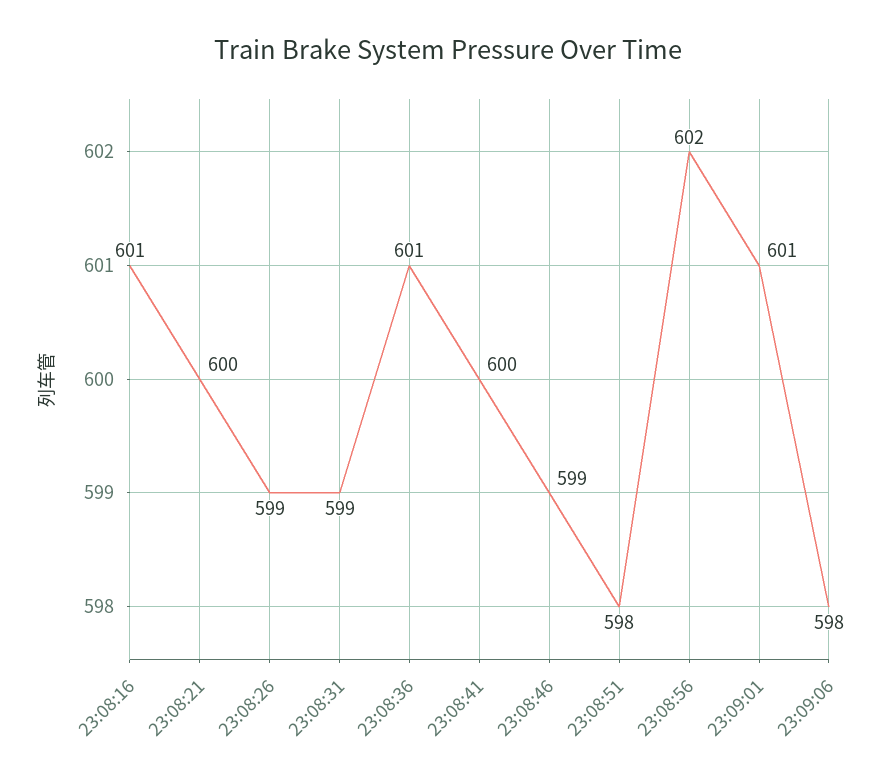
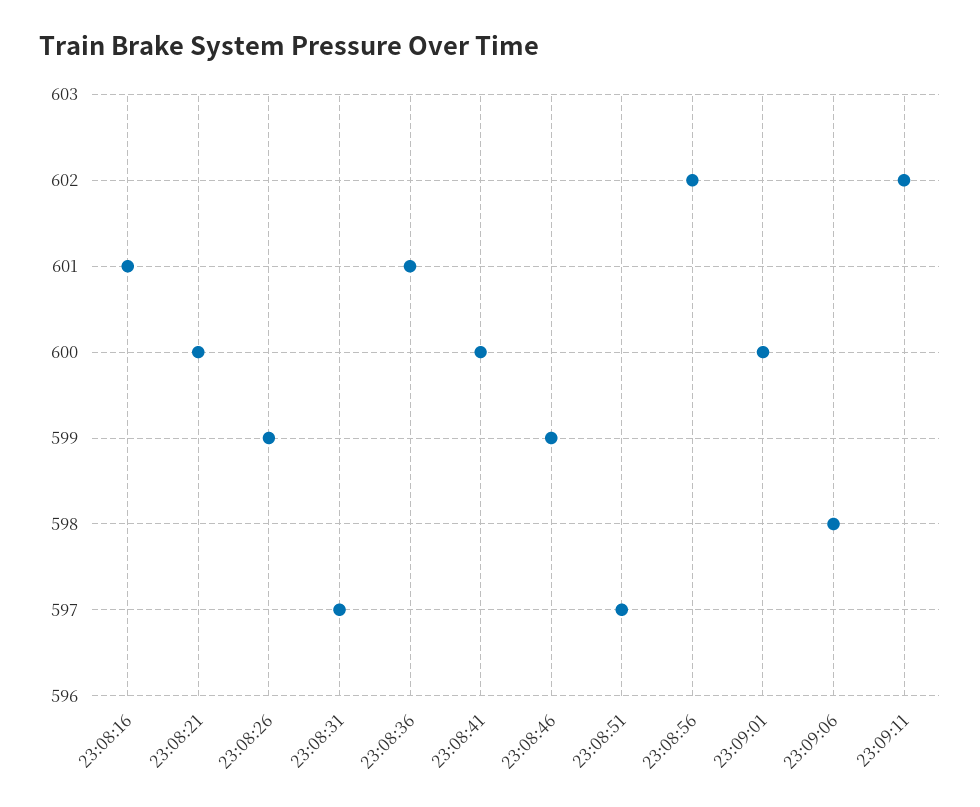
23:08:31: 599 -> 597
23:08:51: 598 -> 597
23:09:01: 601 -> 600
23:09:11: none -> 602

